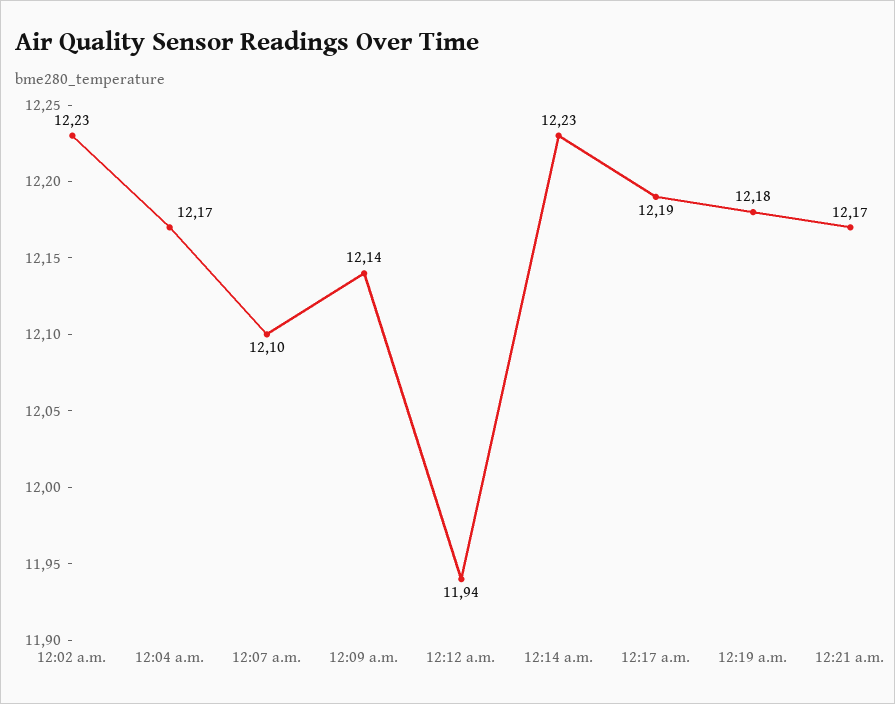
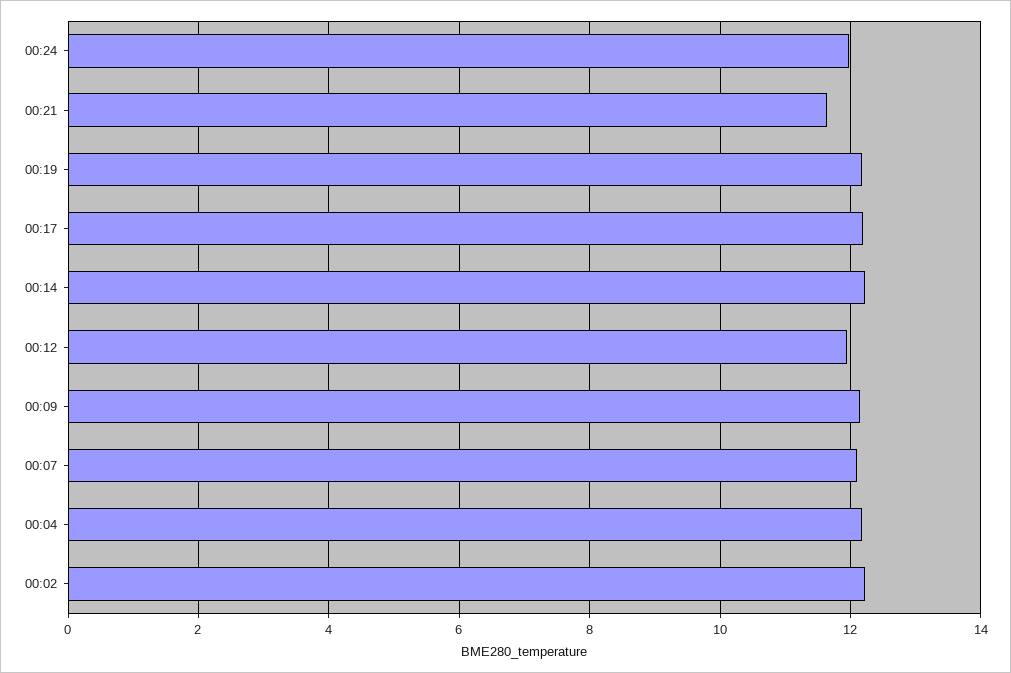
12:21 a.m.: 12.17 -> 11.6
00:24: none -> 12

